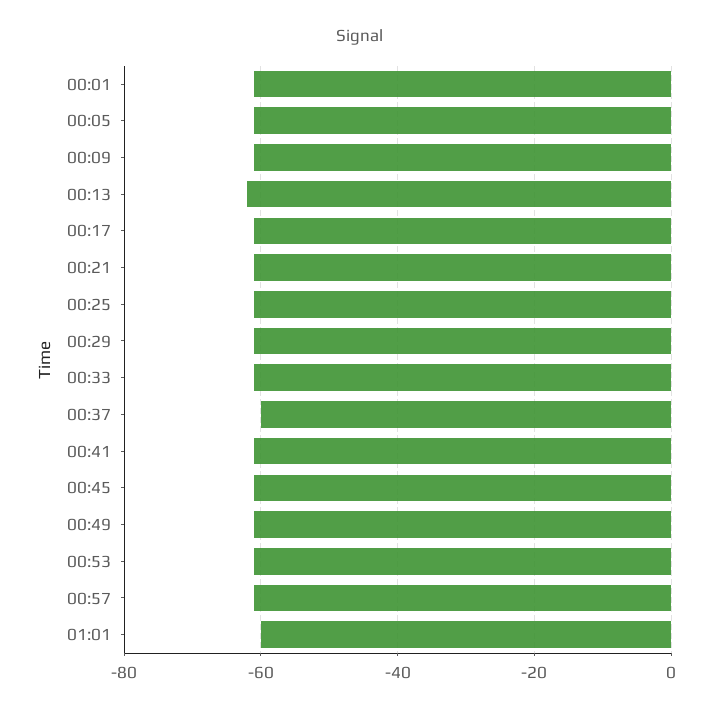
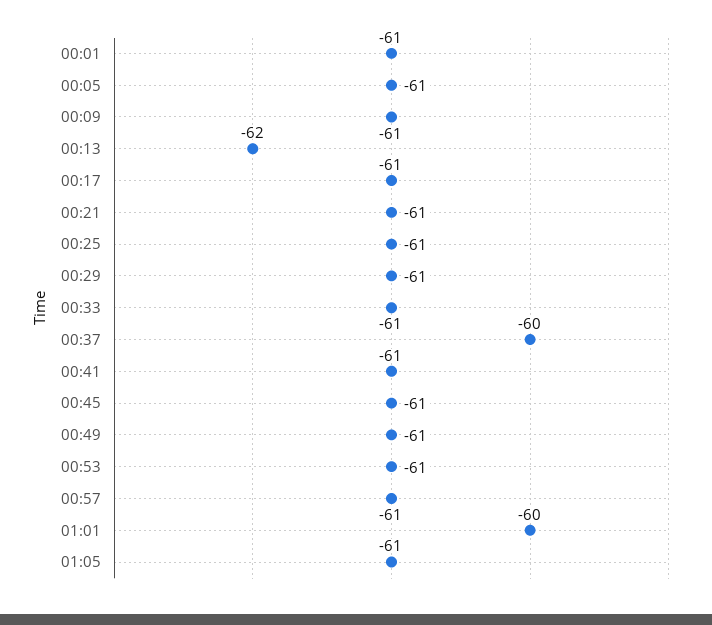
01:05: none -> -61

